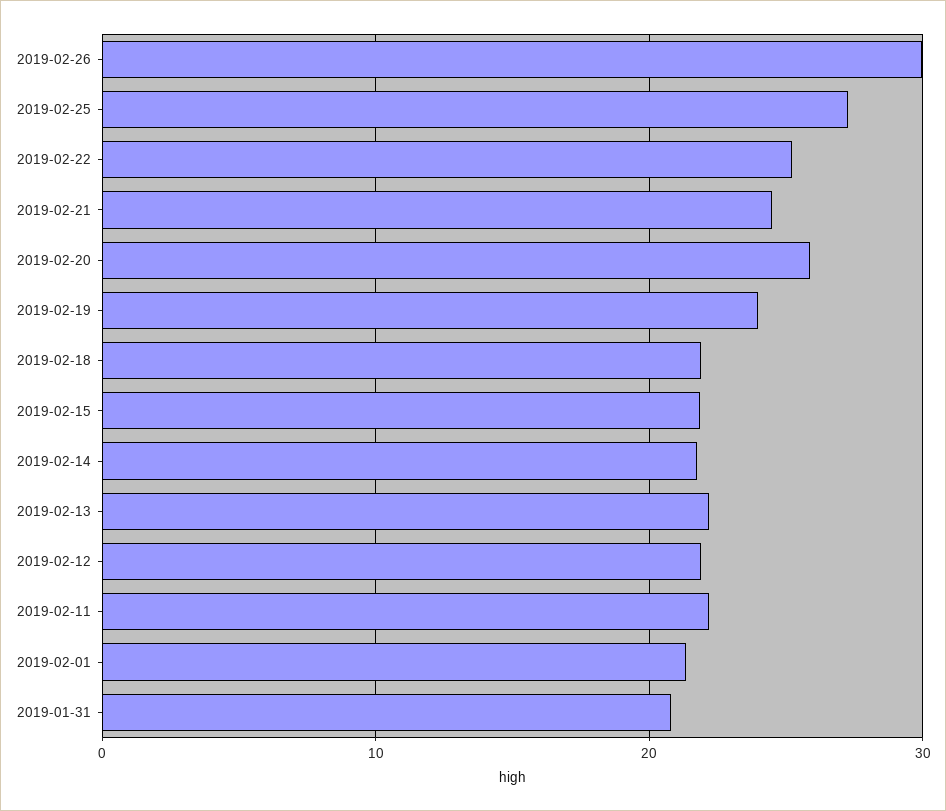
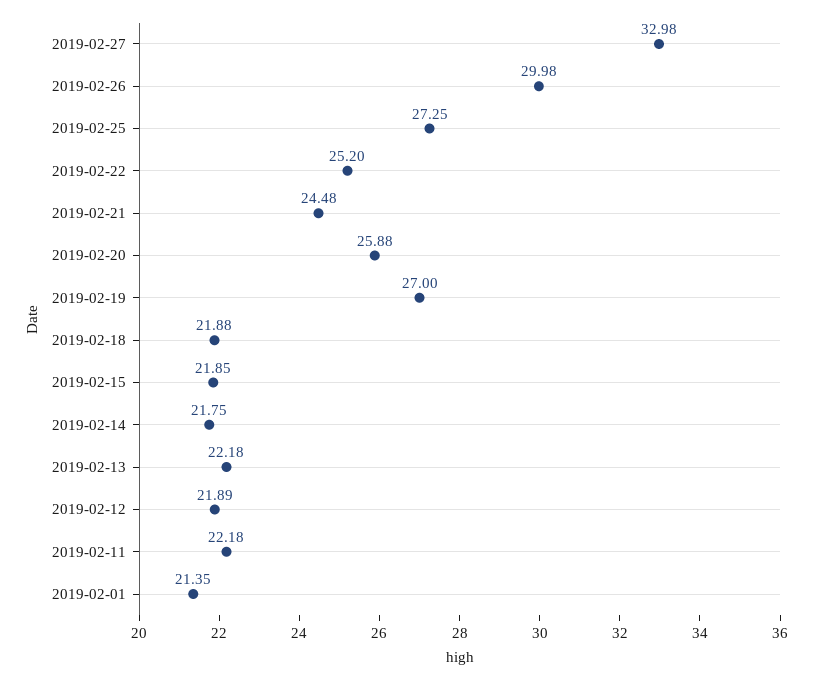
2019-02-19: 24 -> 27
2019-01-31: 21 -> none
2019-02-27: none -> 32.98

